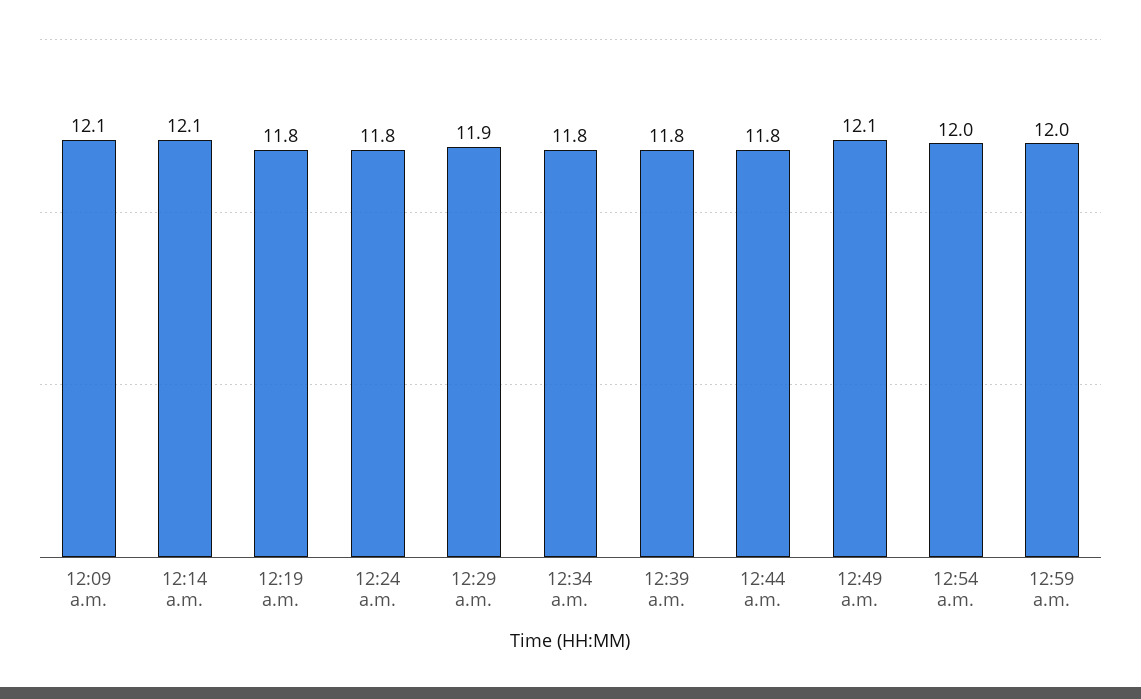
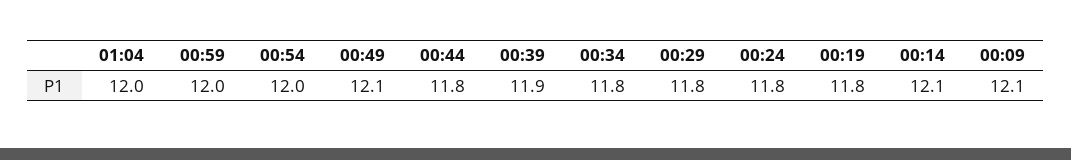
12:29 a.m.: 11.9 -> 11.8
12:39 a.m.: 11.8 -> 11.9
01:04: none -> 12

